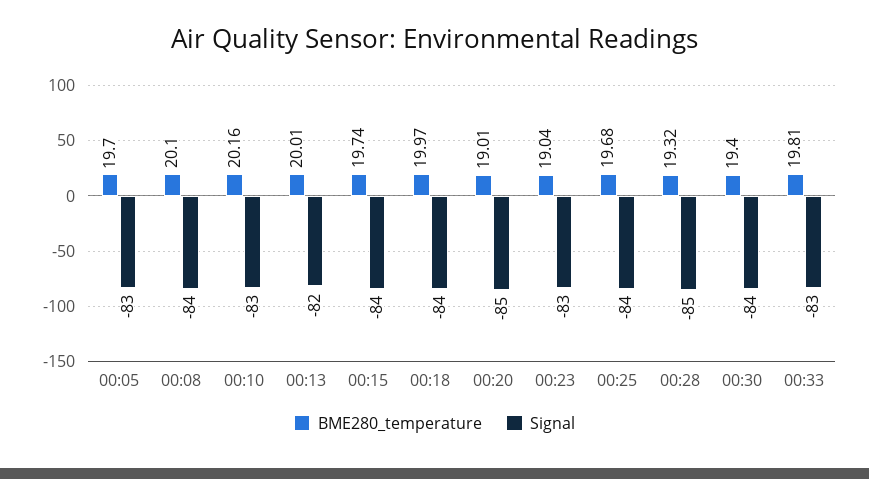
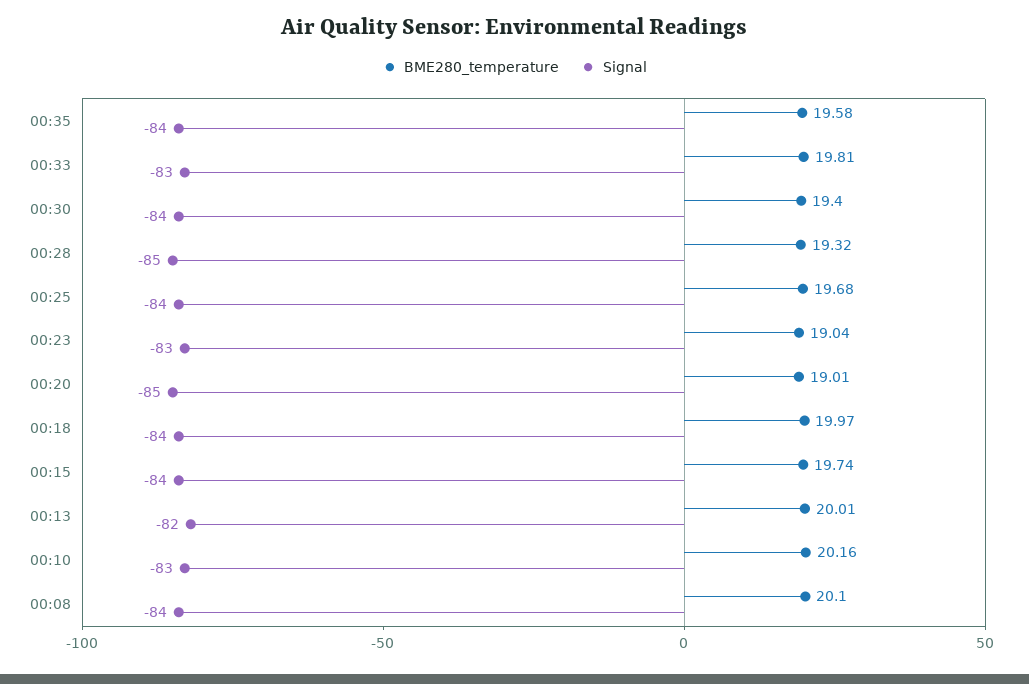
BME280_temperature, 00:05: 19.7 -> none
Signal, 00:05: -83 -> none
BME280_temperature, 00:35: none -> 19.58
Signal, 00:35: none -> -84

